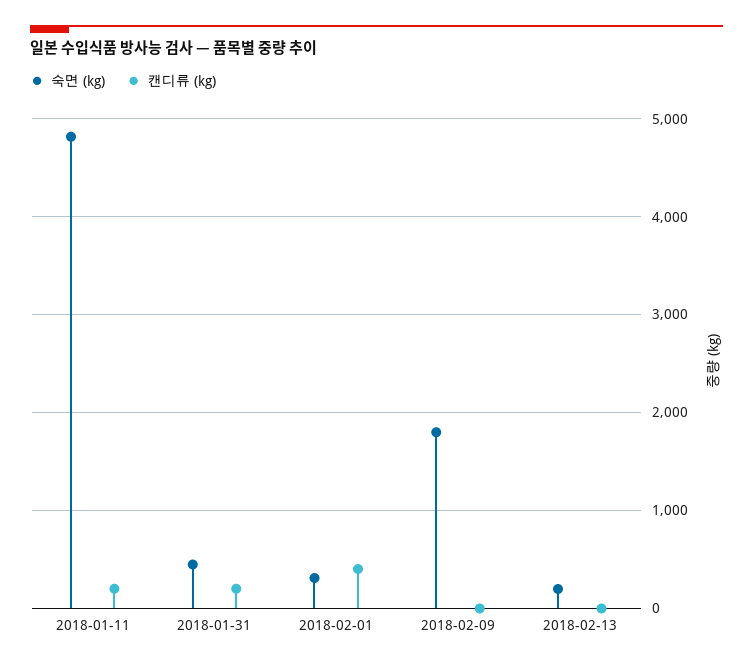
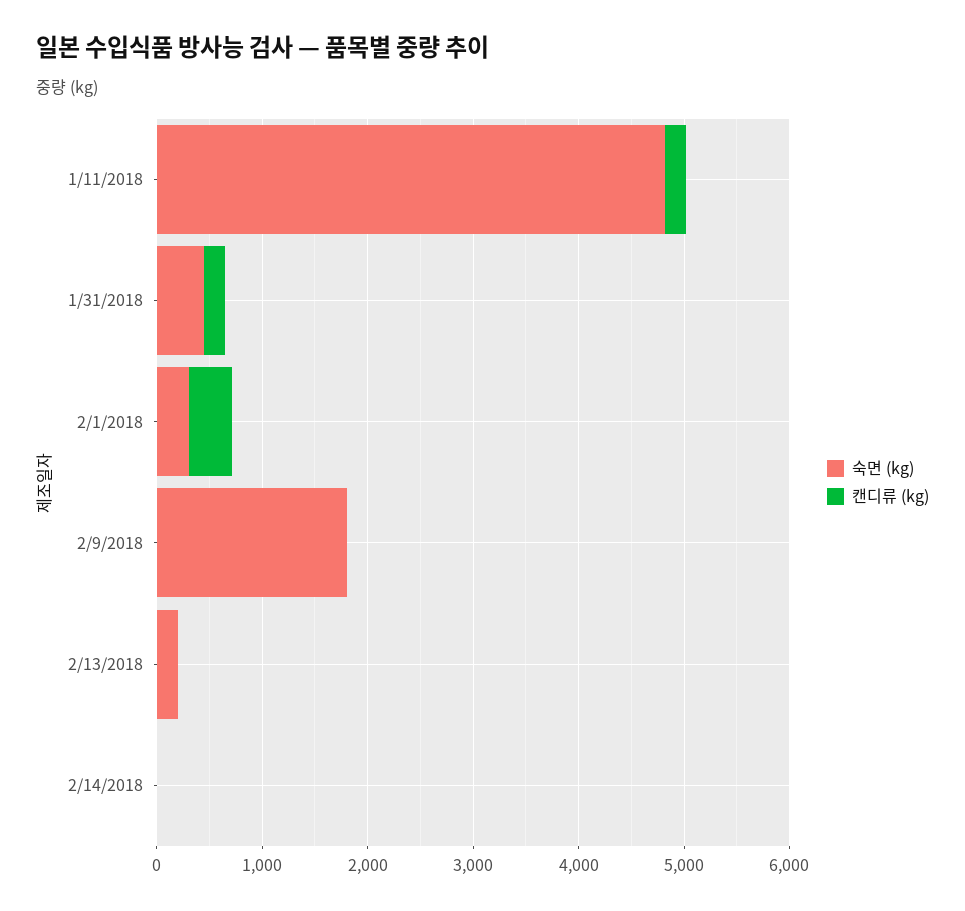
숙면 (kg), 2/14/2018: none -> 0
캔디류 (kg), 2/14/2018: none -> 0

